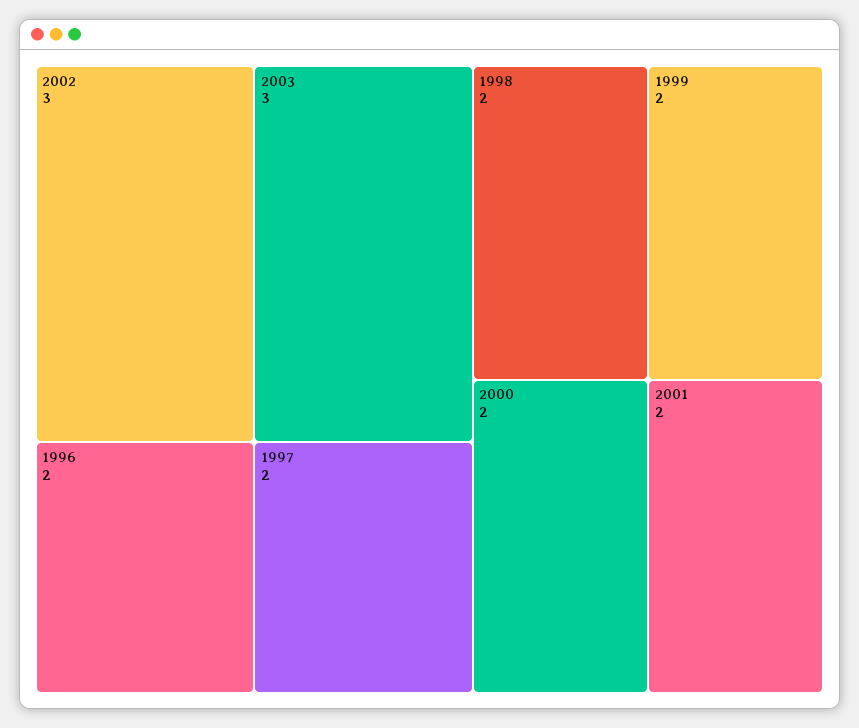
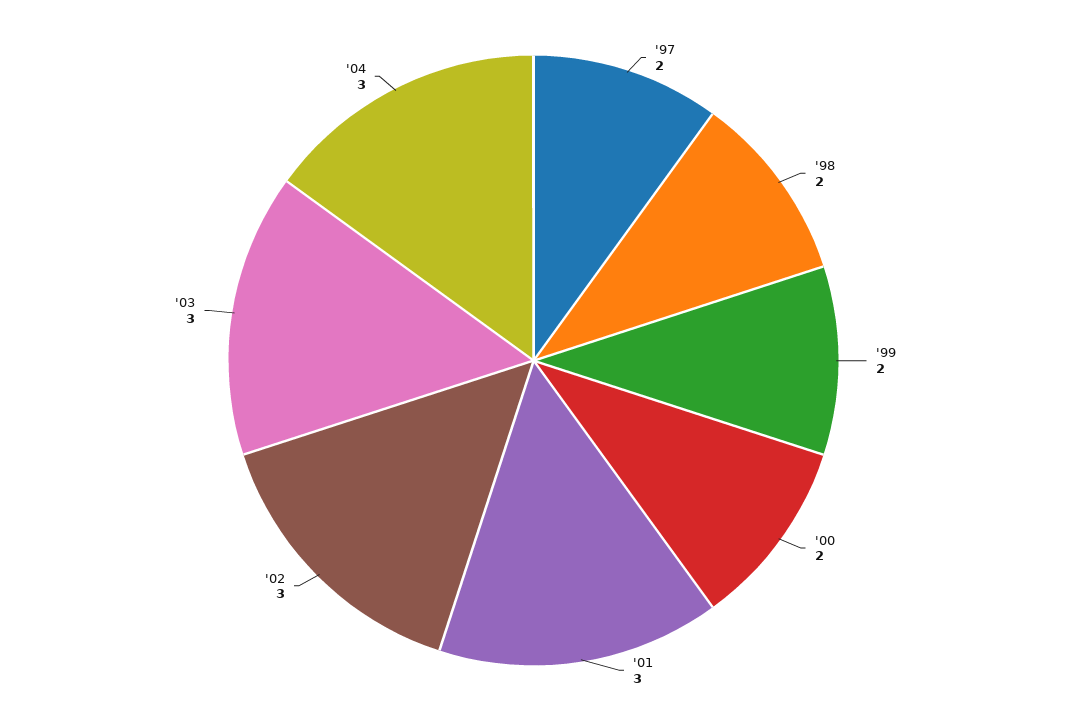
1996: 2 -> none
2001: 2 -> 3
'04: none -> 3

